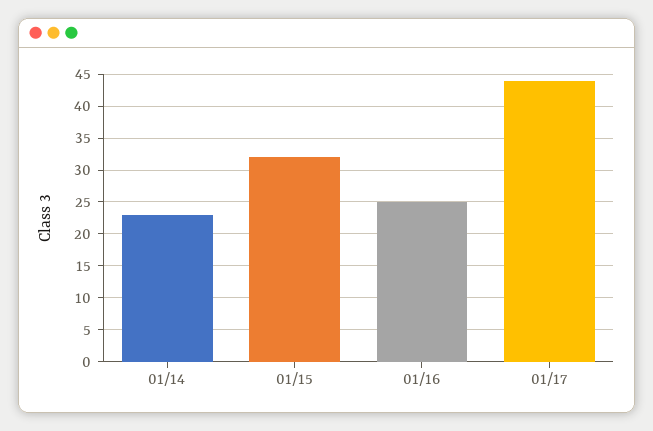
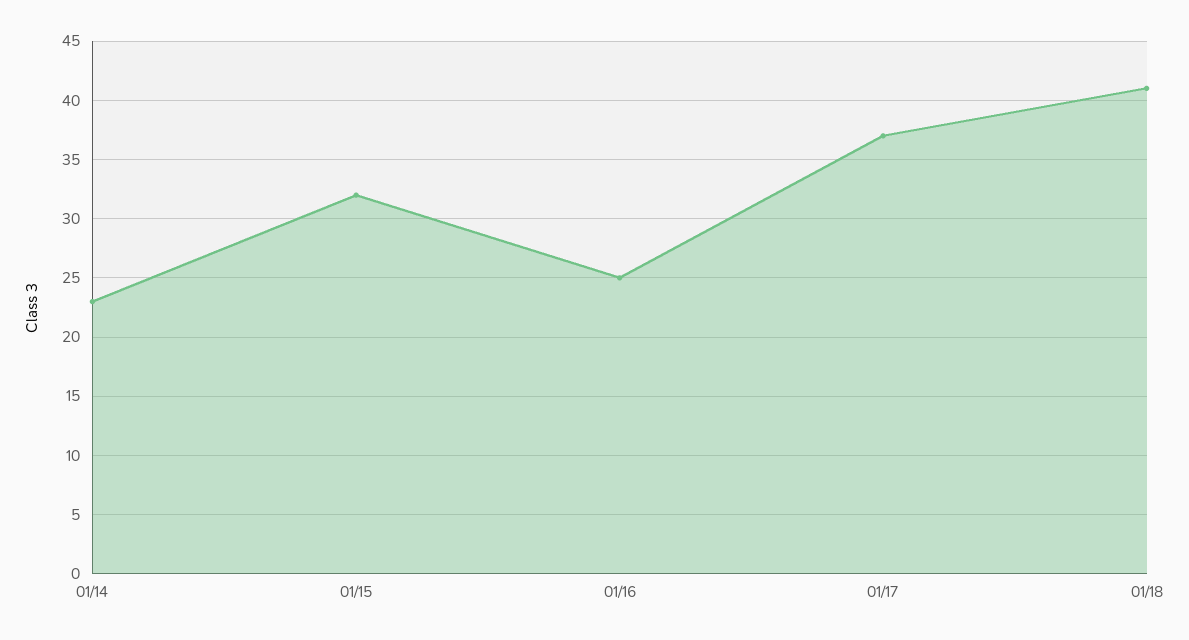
01/17: 44 -> 37
01/18: none -> 41

